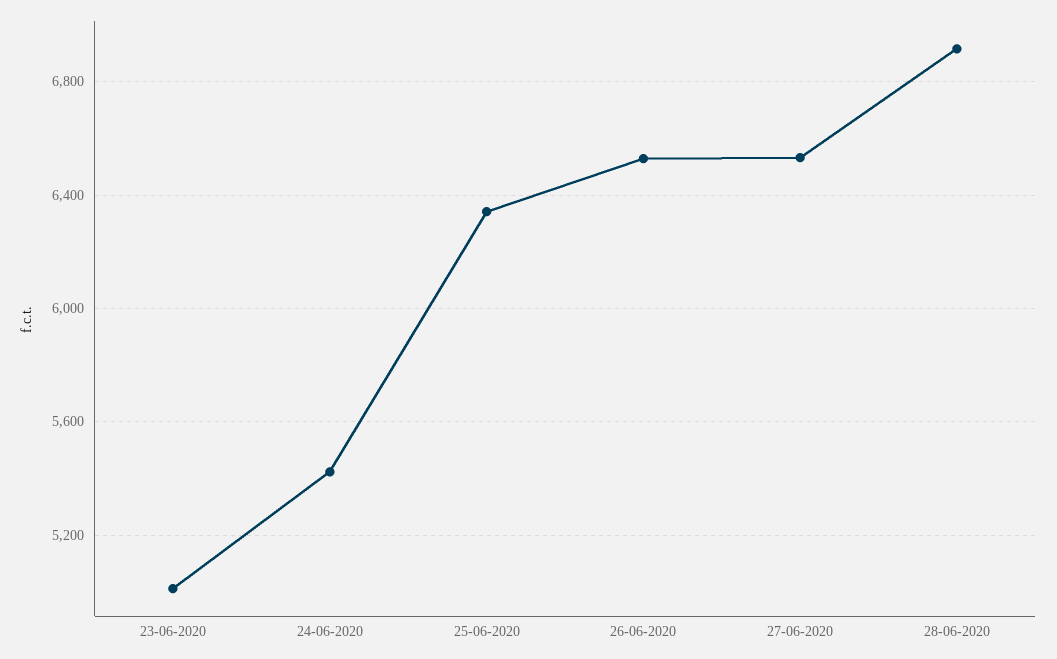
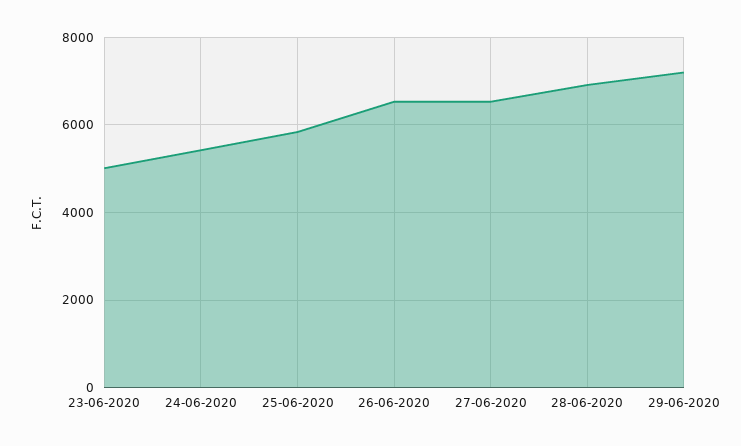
25-06-2020: 6350 -> 5800
29-06-2020: none -> 7200

